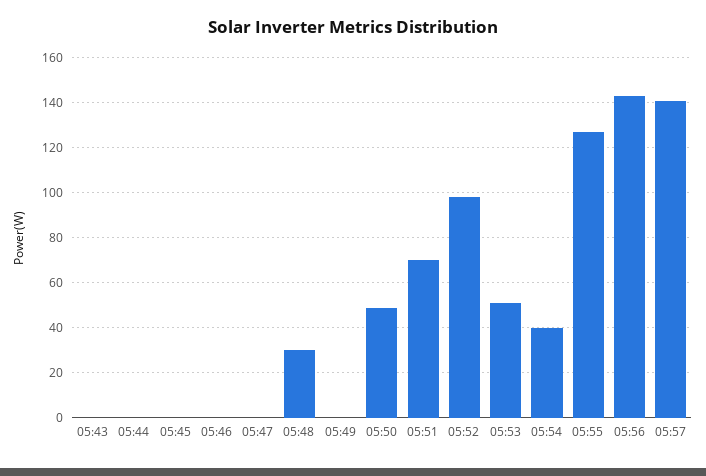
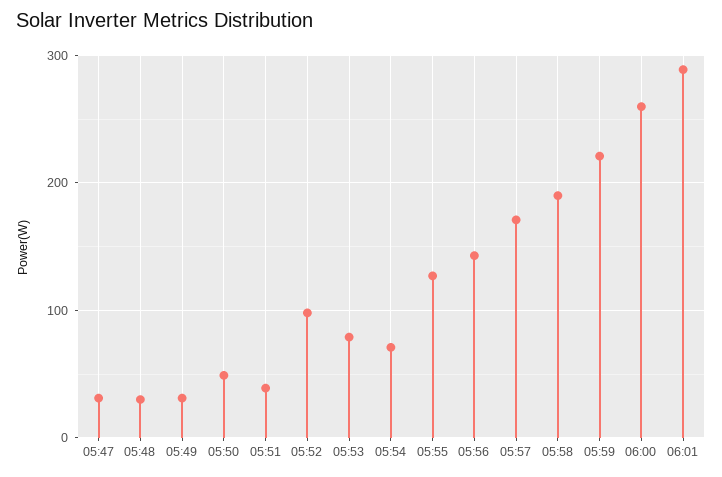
05:43: 0 -> none
05:44: 0 -> none
05:45: 0 -> none
05:46: 0 -> none
05:47: 0 -> 30
05:49: 0 -> 30
05:51: 70 -> 40
05:53: 50 -> 80
05:54: 40 -> 70
05:57: 140 -> 170
05:58: none -> 190
05:59: none -> 220
06:00: none -> 260
06:01: none -> 290

